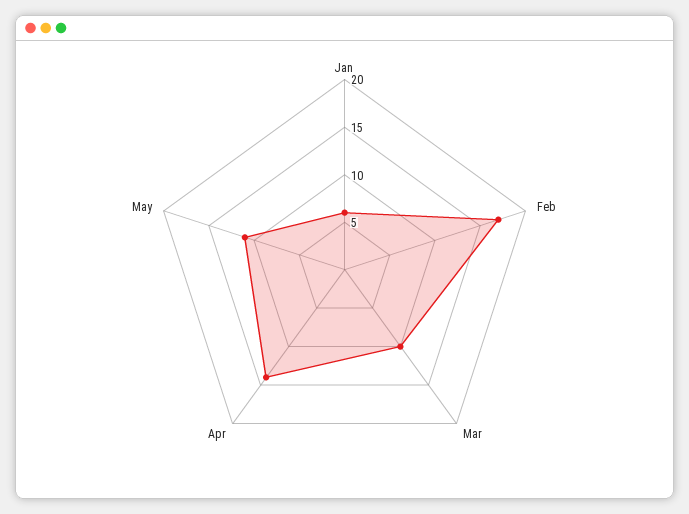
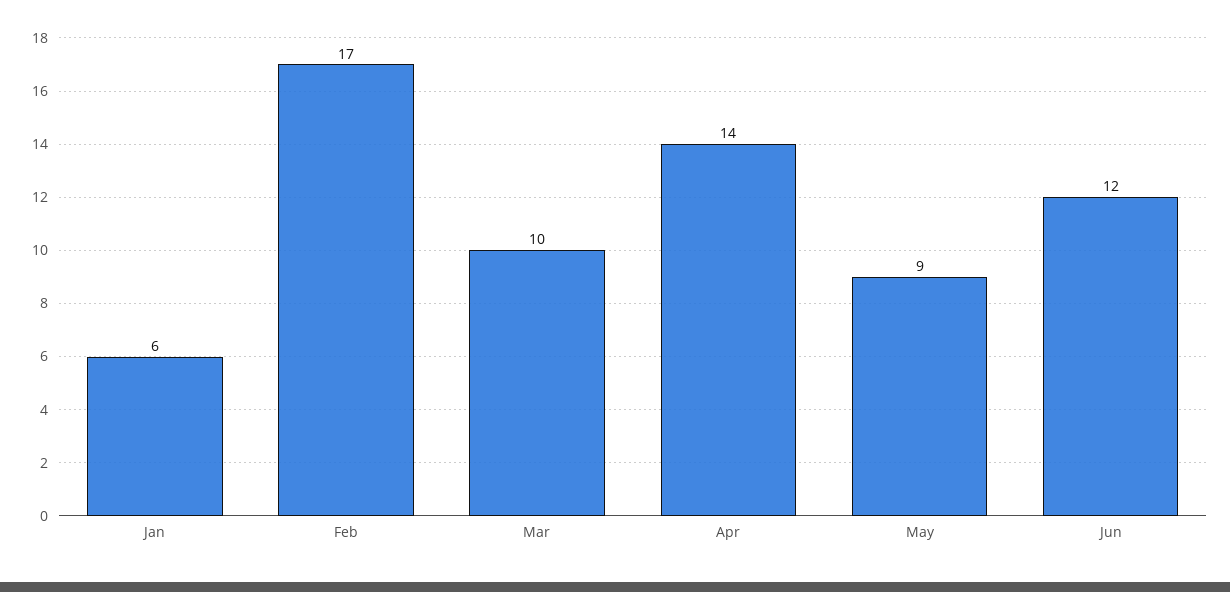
May: 11 -> 9
Jun: none -> 12

